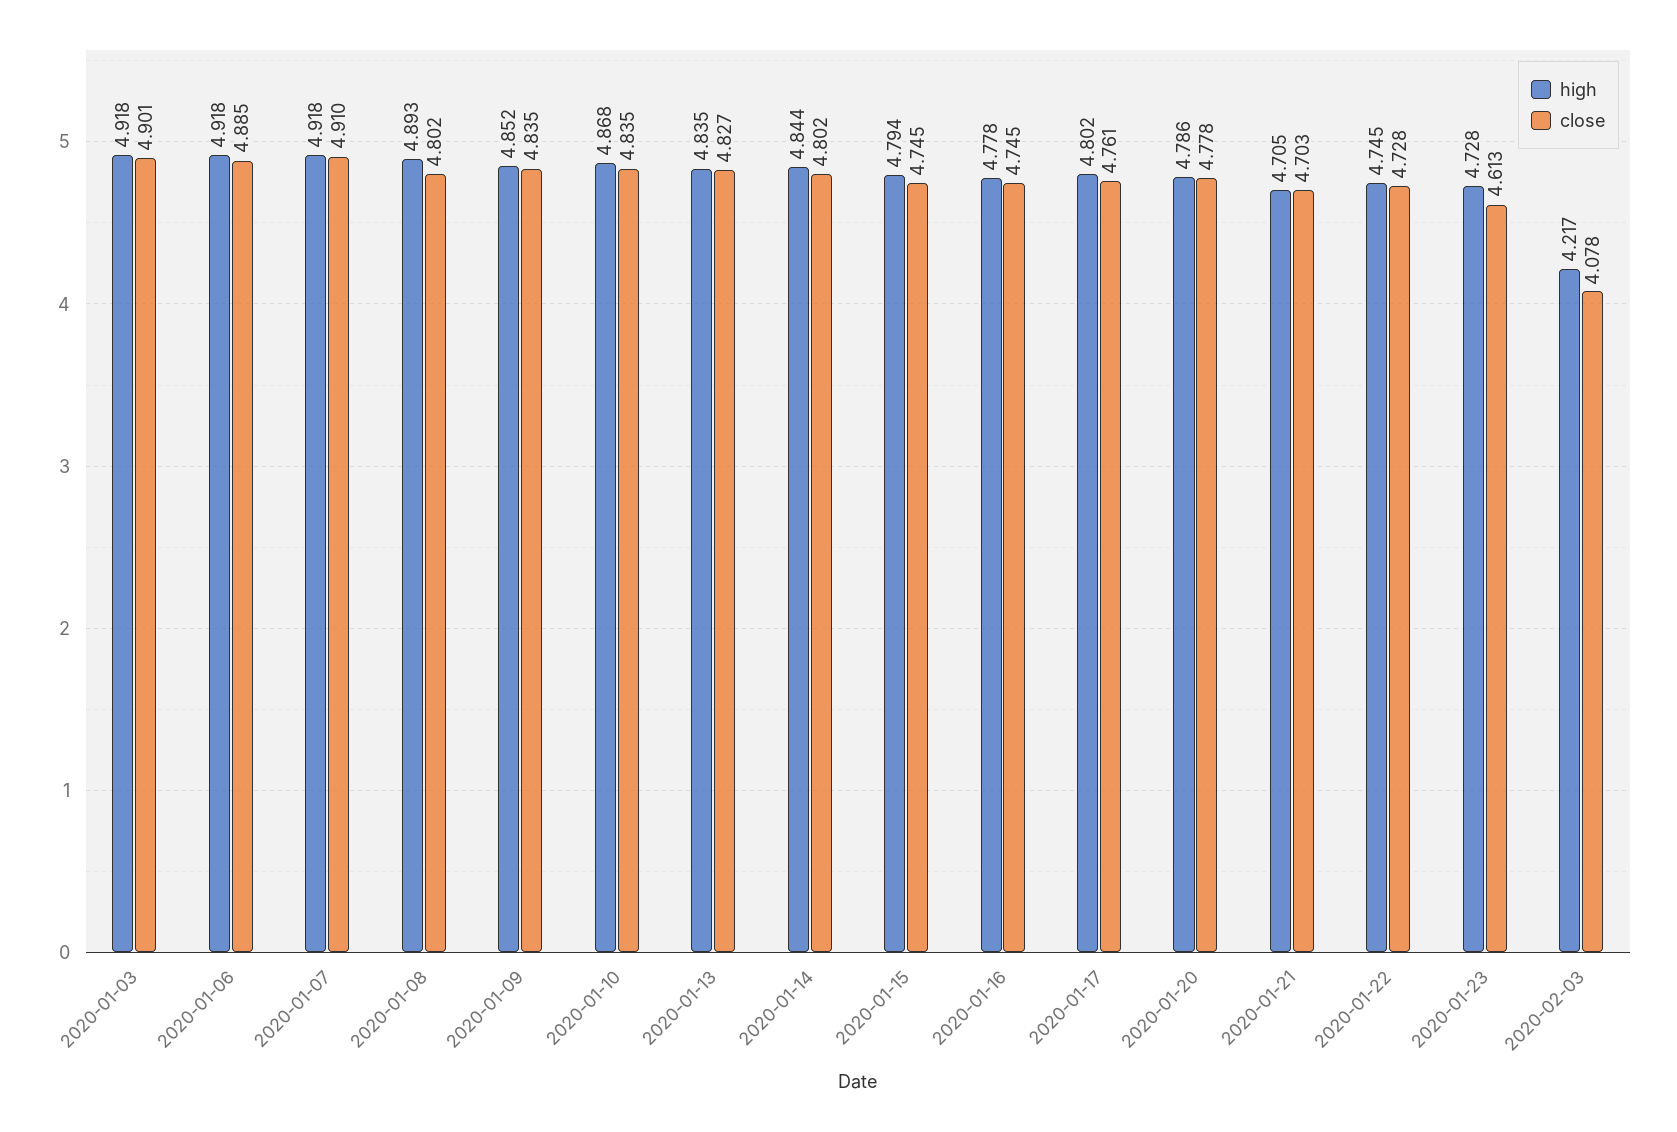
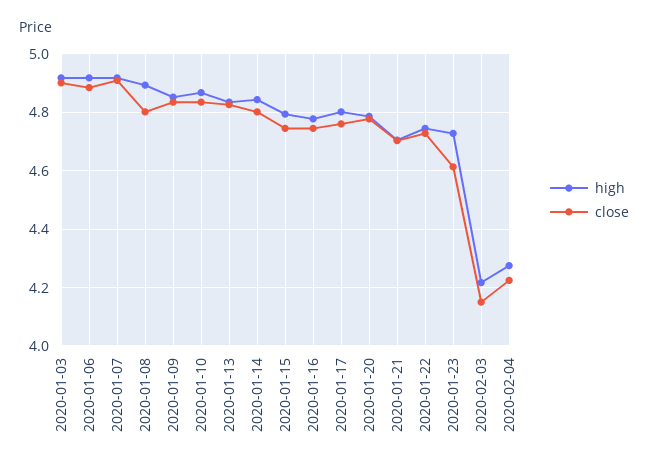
close, 2020-02-03: 4.078 -> 4.15
high, 2020-02-04: none -> 4.275
close, 2020-02-04: none -> 4.225

